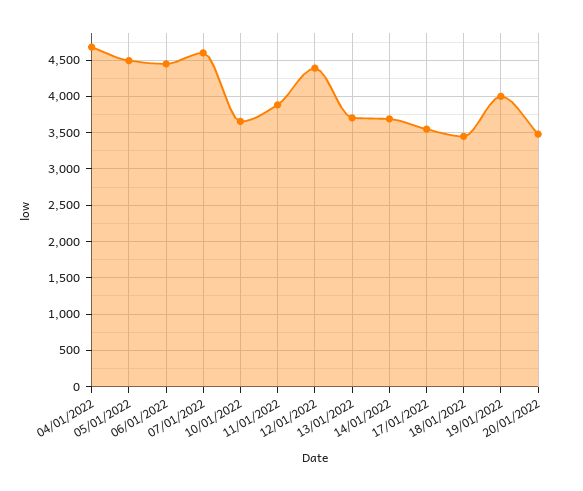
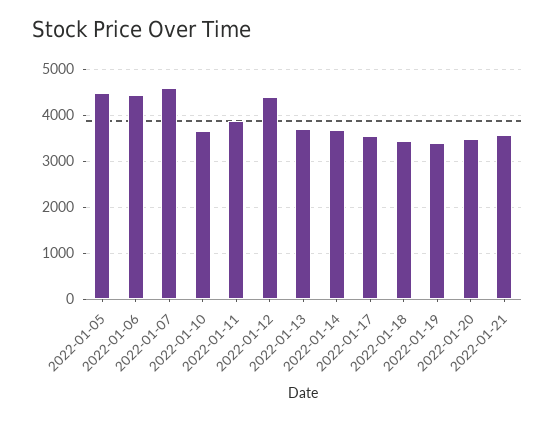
04/01/2022: 4700 -> none
19/01/2022: 4000 -> 3400
2022-01-21: none -> 3600

